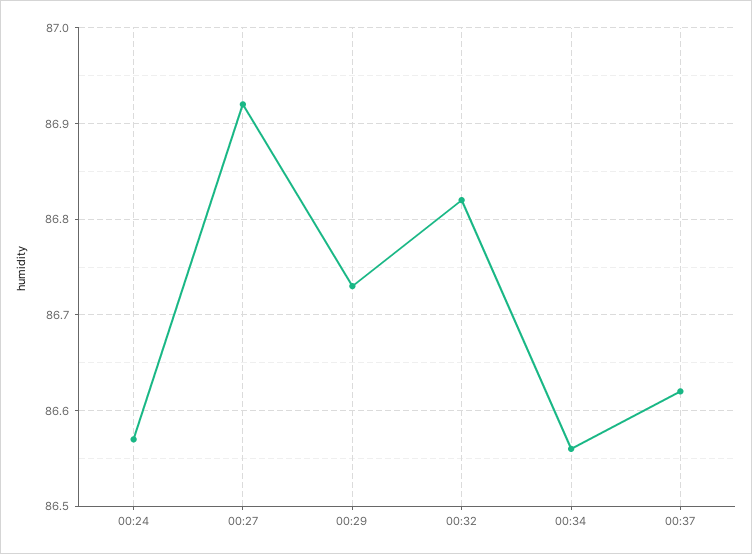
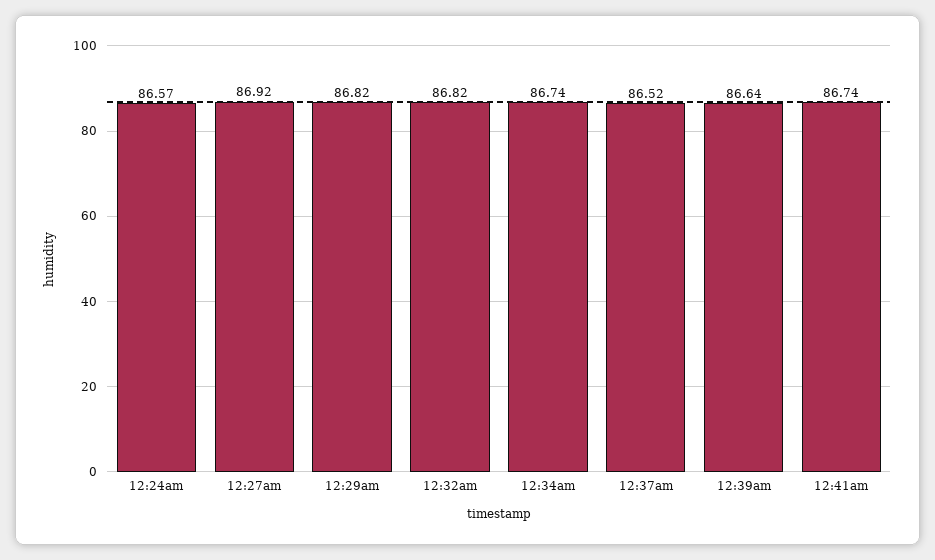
00:29: 86.73 -> 86.82
00:34: 86.56 -> 86.74
00:37: 86.62 -> 86.52
12:39am: none -> 86.64
12:41am: none -> 86.74

